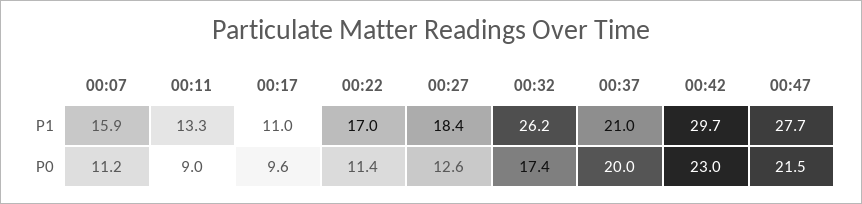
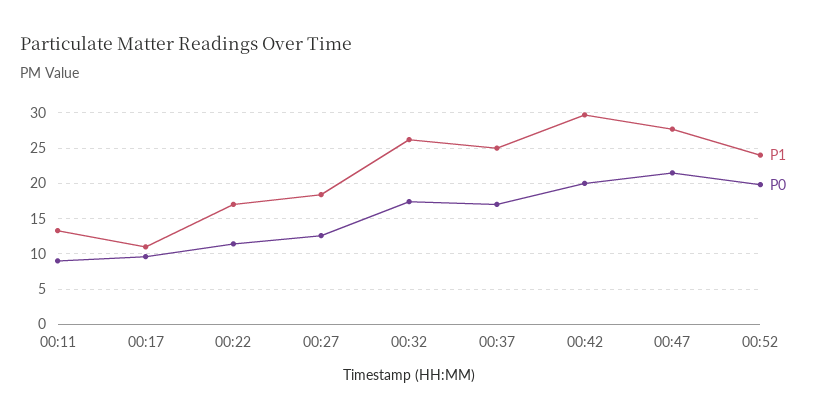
P1, 00:07: 15.9 -> none
P1, 00:37: 21 -> 25
P0, 00:07: 11.2 -> none
P0, 00:37: 20 -> 17
P0, 00:42: 23 -> 20
P1, 00:52: none -> 24
P0, 00:52: none -> 20

